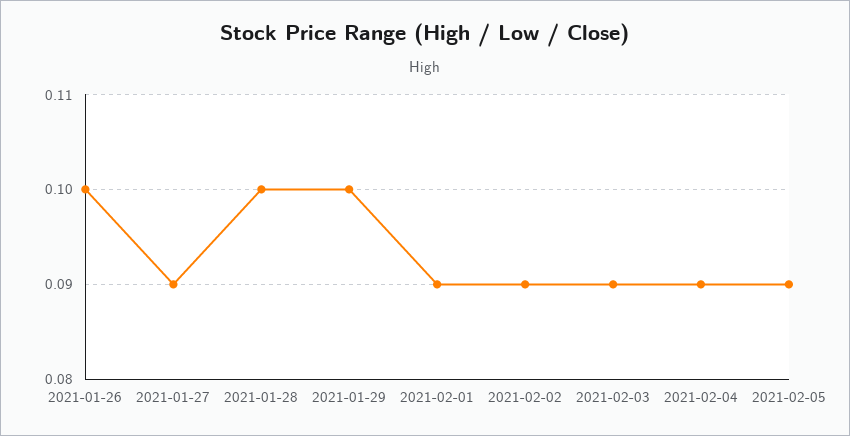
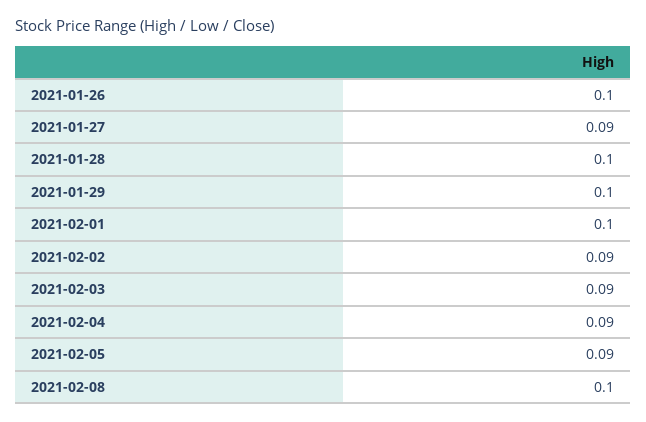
2021-02-01: 0.09 -> 0.1
2021-02-08: none -> 0.1

